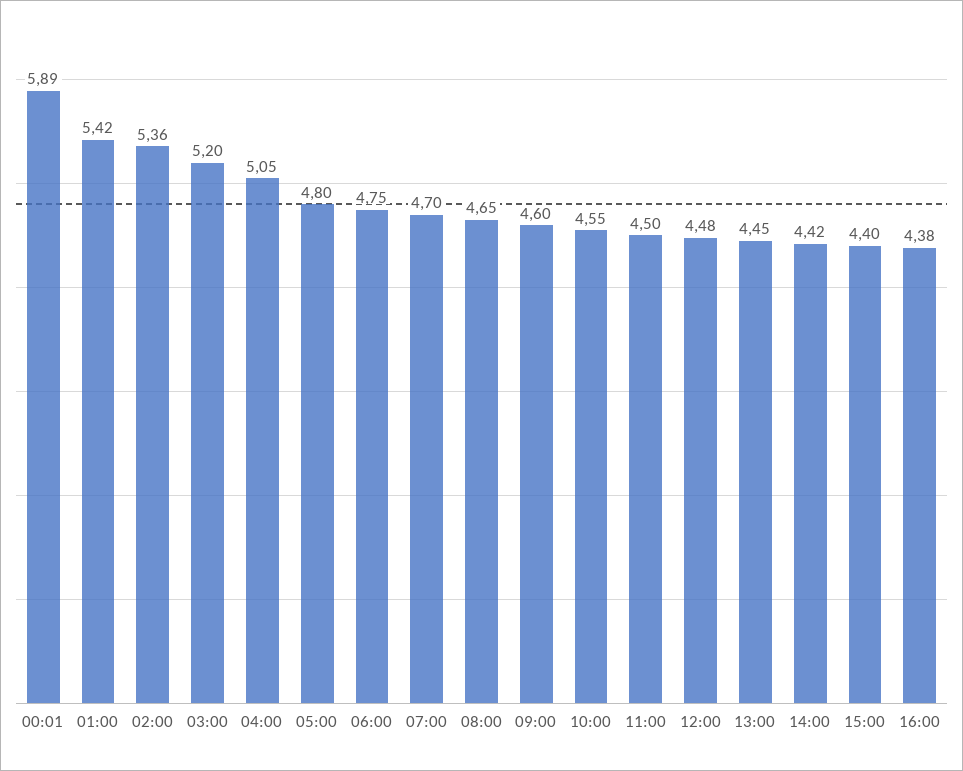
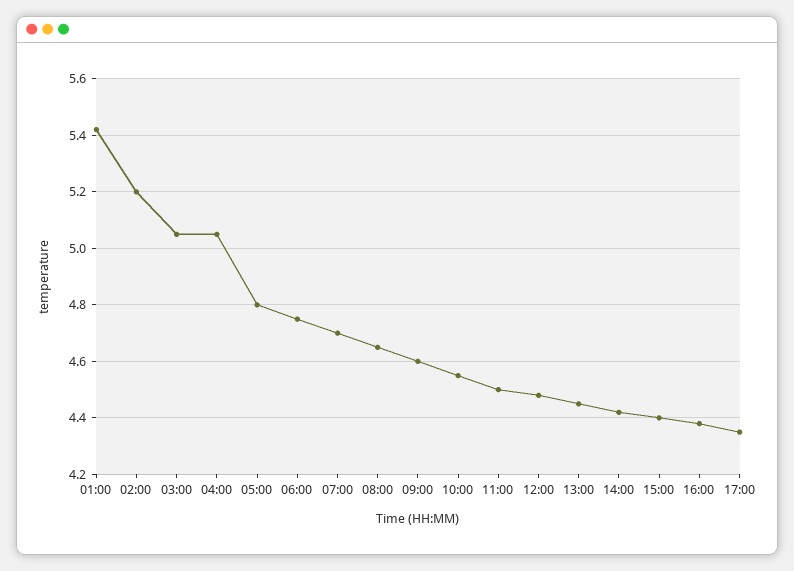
00:01: 5.89 -> none
02:00: 5.36 -> 5.2
03:00: 5.2 -> 5.05
17:00: none -> 4.35

